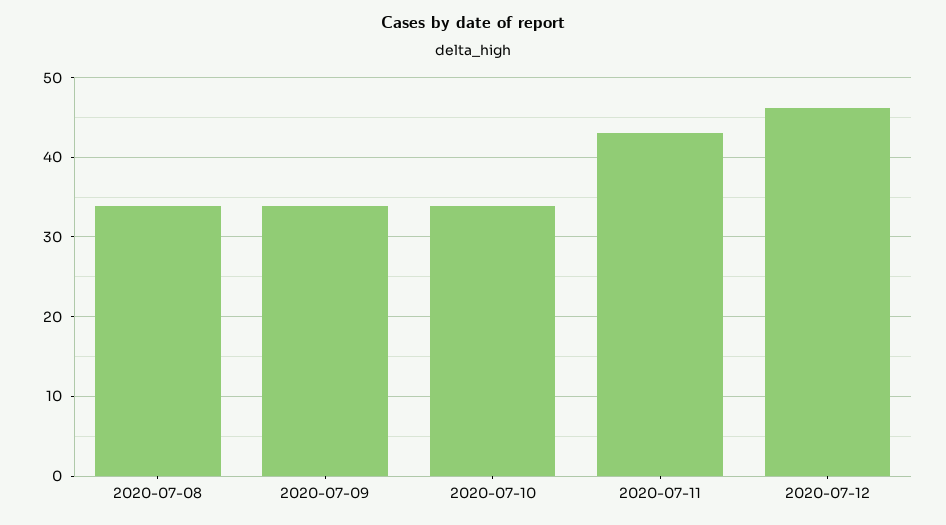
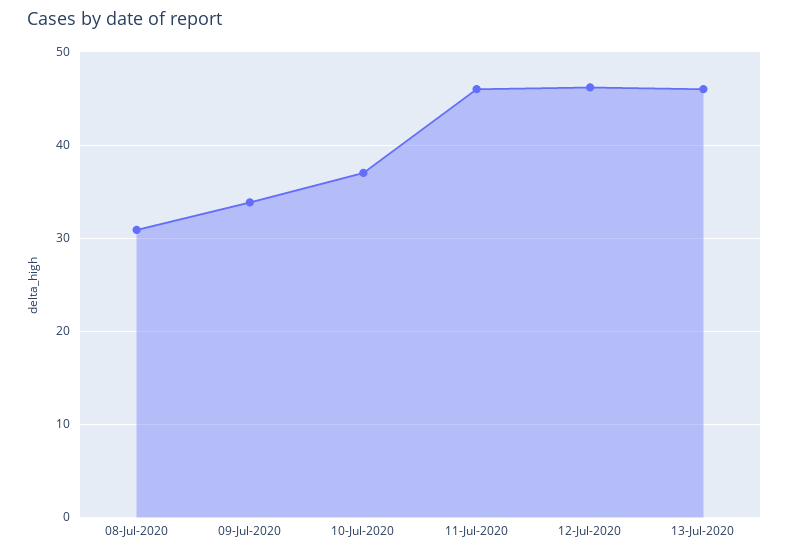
2020-07-08: 34 -> 31
2020-07-10: 34 -> 37
2020-07-11: 43 -> 46
13-Jul-2020: none -> 46

